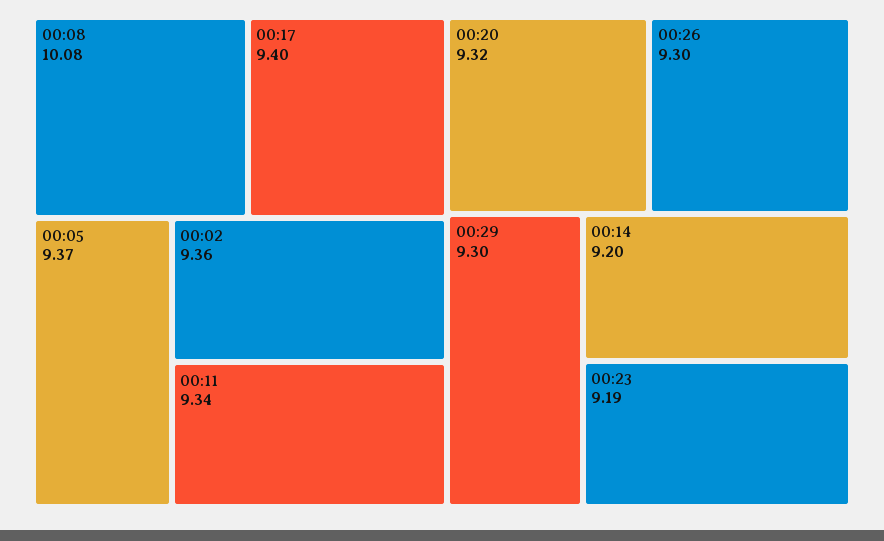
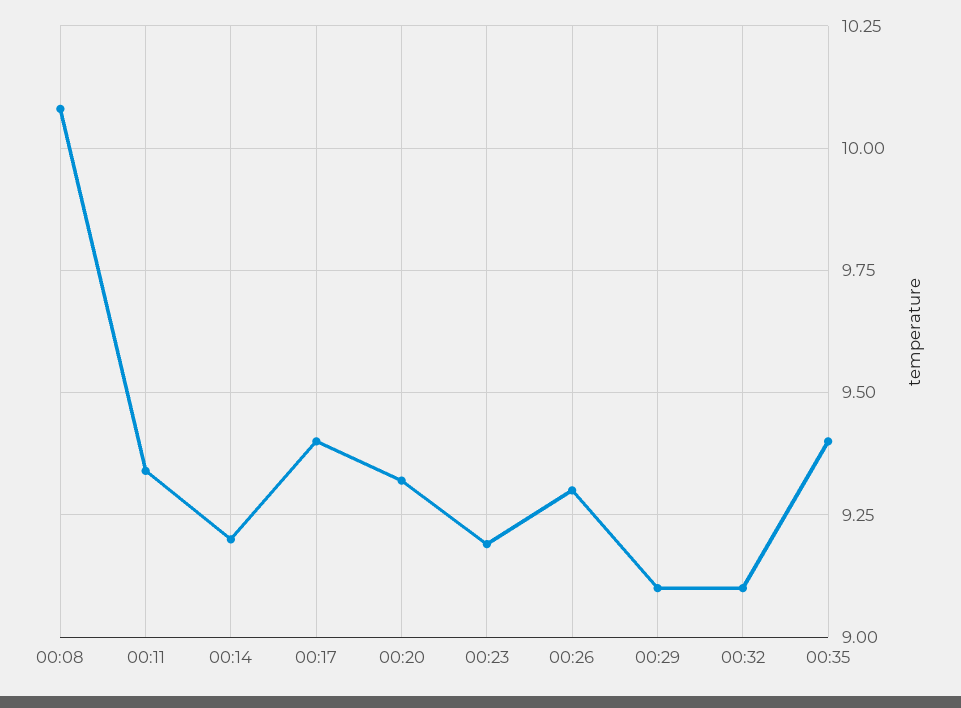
00:05: 9.37 -> none
00:02: 9.36 -> none
00:29: 9.3 -> 9.1
00:32: none -> 9.1
00:35: none -> 9.4

